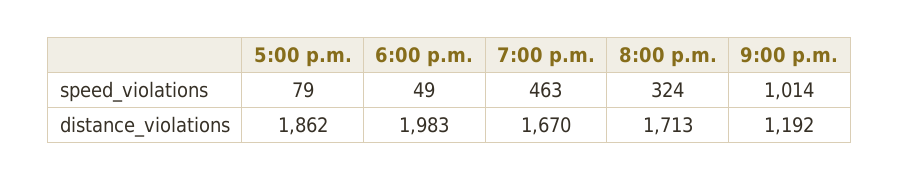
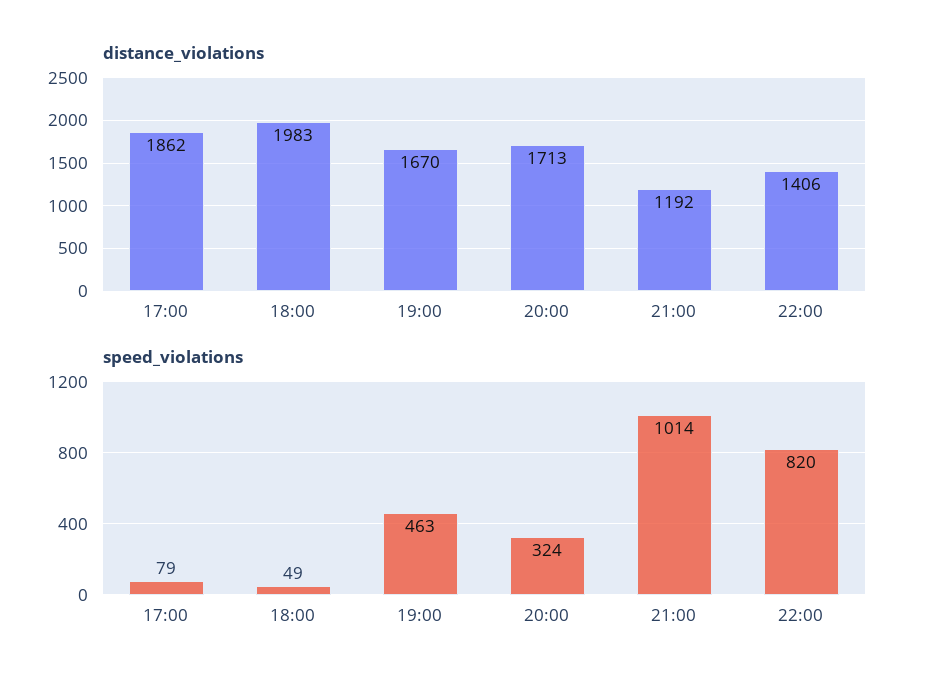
distance_violations, 22:00: none -> 1406
speed_violations, 22:00: none -> 820

